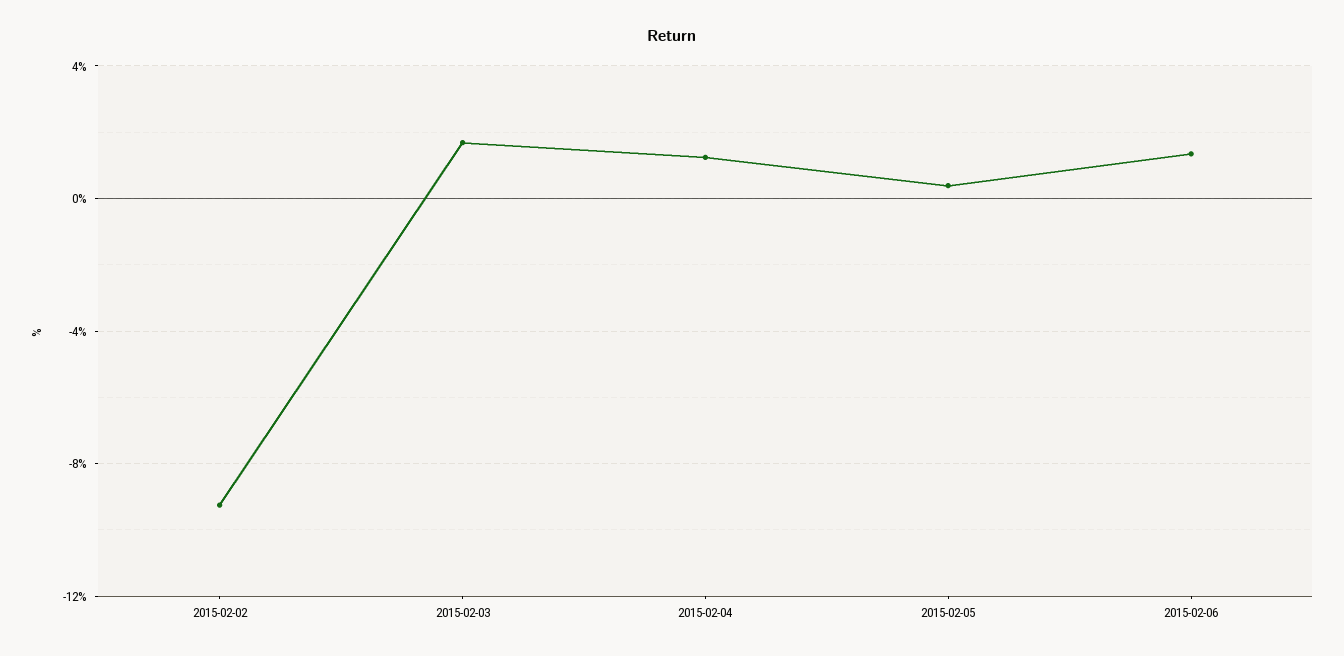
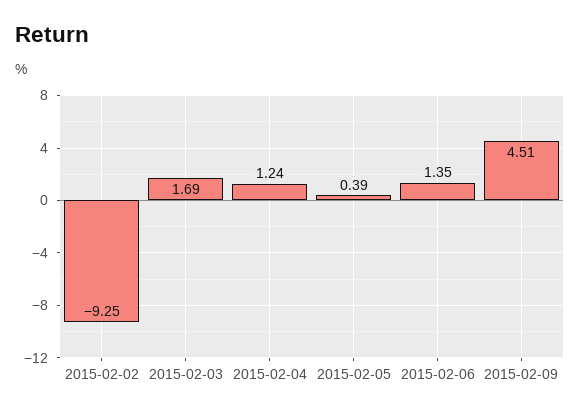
2015-02-09: none -> 4.51

